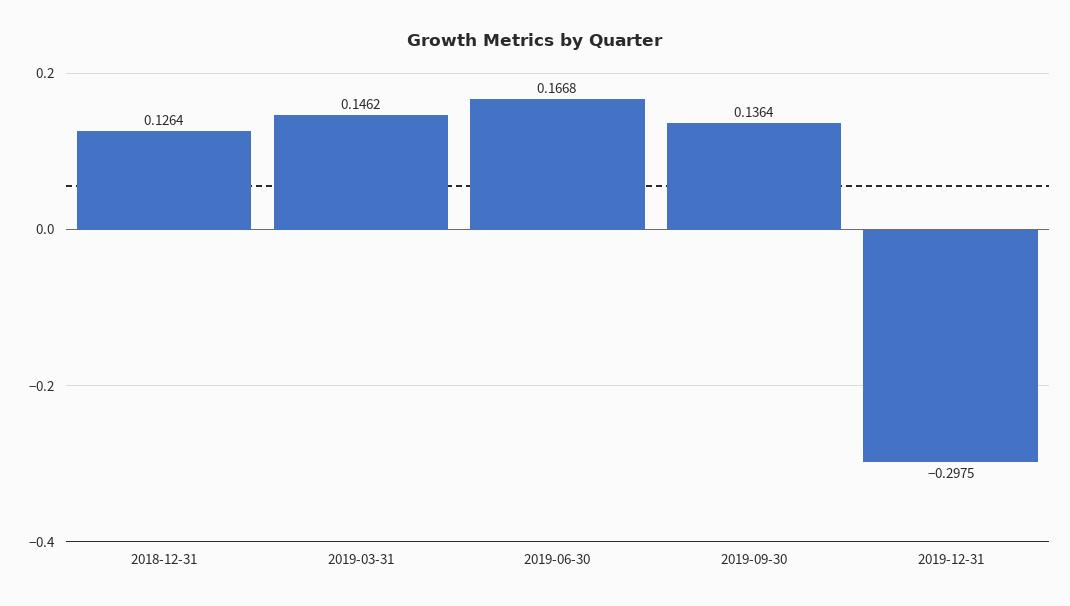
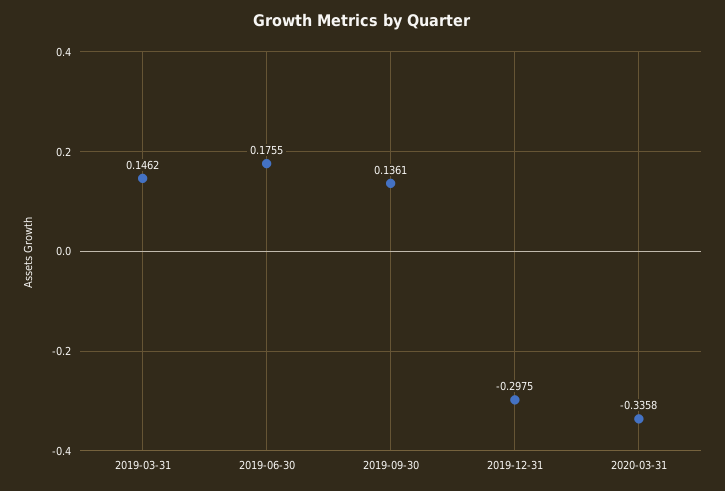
2018-12-31: 0.1264 -> none
2019-06-30: 0.1668 -> 0.1755
2019-09-30: 0.1364 -> 0.1361
2020-03-31: none -> -0.3358

